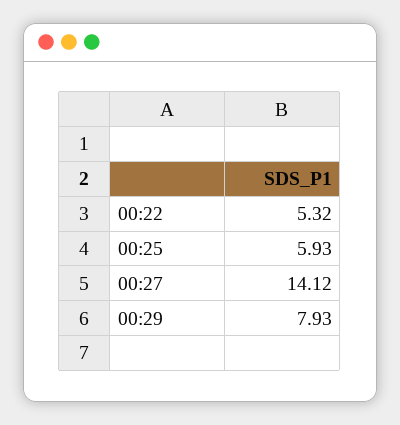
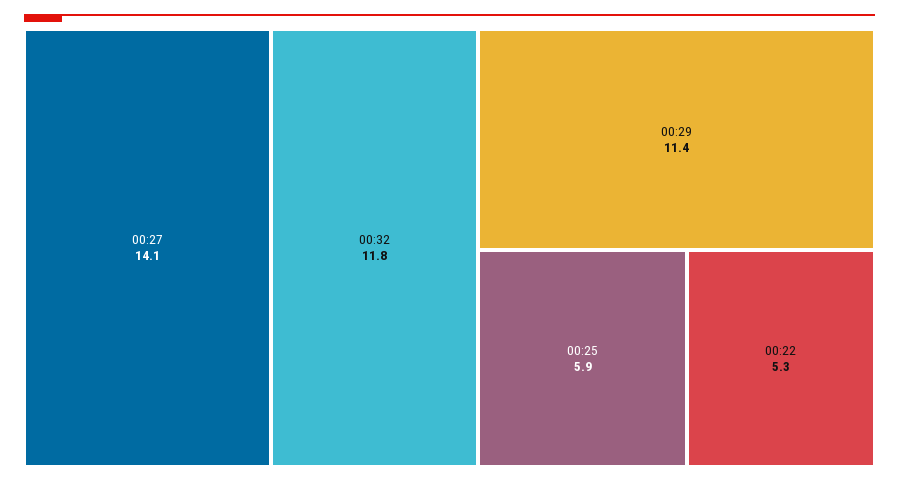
00:29: 7.93 -> 11.4
00:32: none -> 11.8

